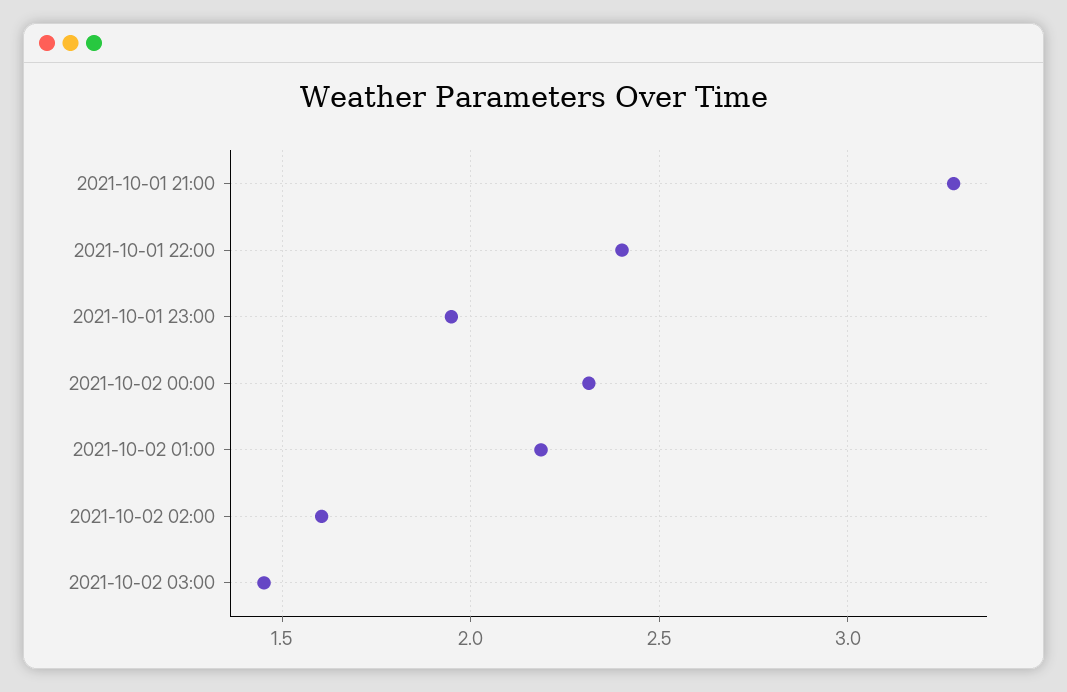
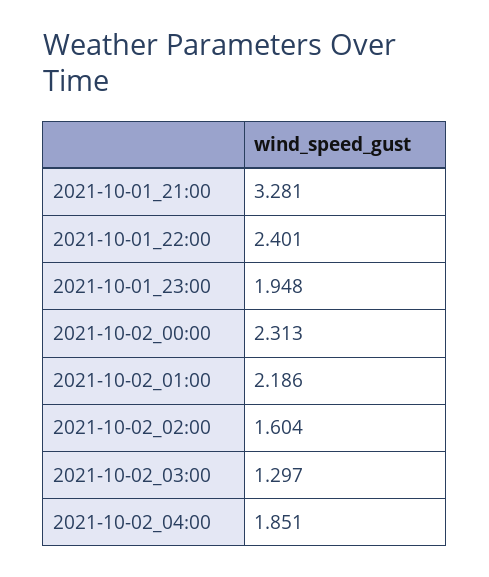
2021-10-02 03:00: 1.45 -> 1.297
2021-10-02_04:00: none -> 1.851

